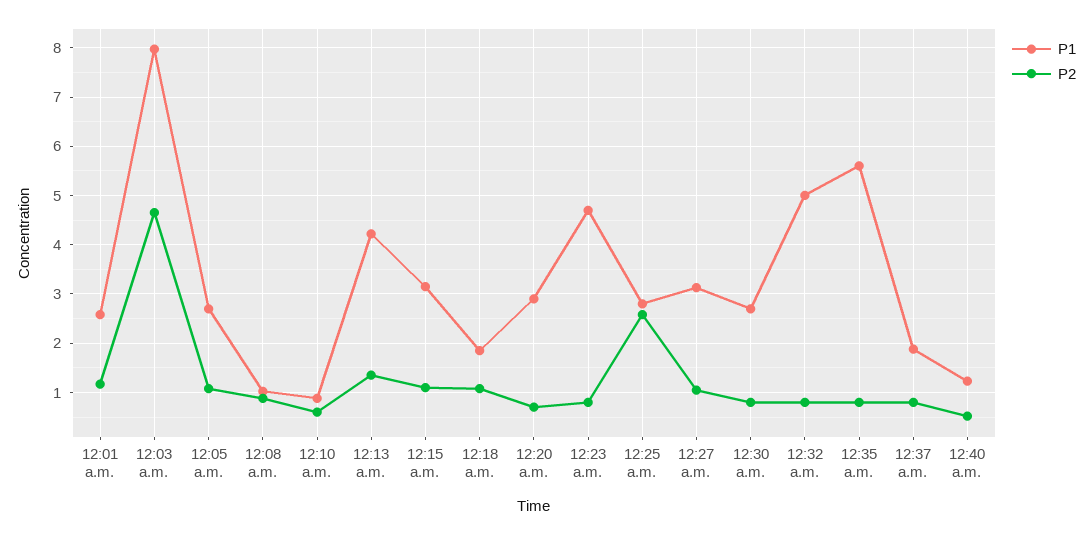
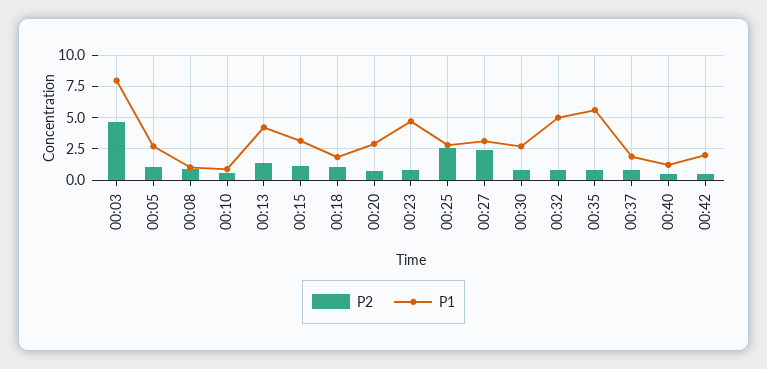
P1, 12:01 a.m.: 2.6 -> none
P2, 12:01 a.m.: 1.2 -> none
P2, 12:27 a.m.: 1 -> 2.5
P2, 00:42: none -> 0.5
P1, 00:42: none -> 2

